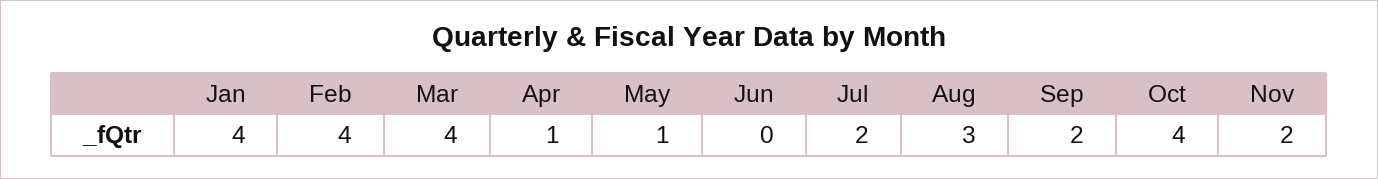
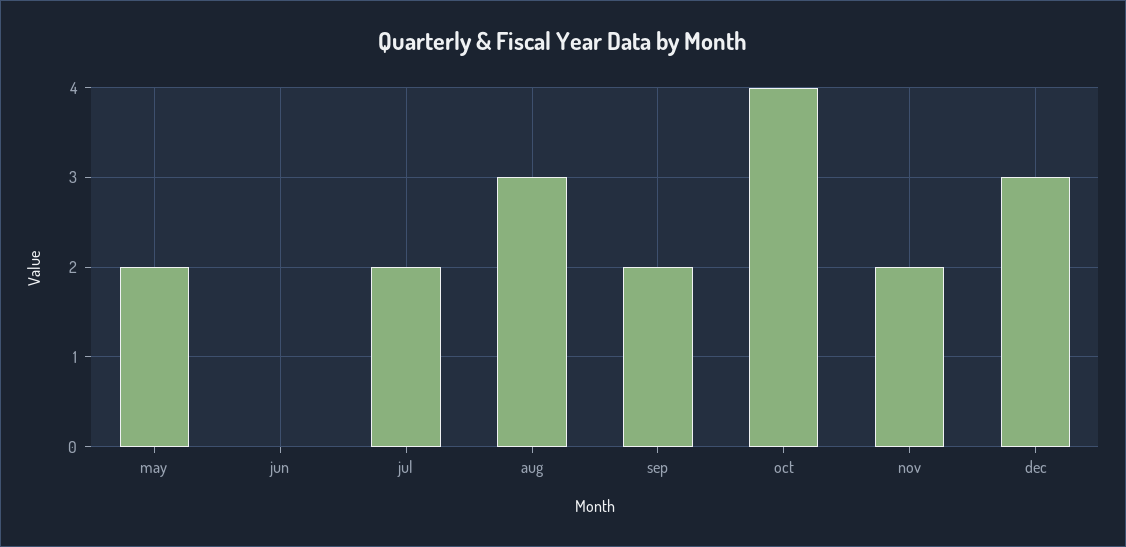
Jan: 4 -> none
Feb: 4 -> none
Mar: 4 -> none
Apr: 1 -> none
May: 1 -> 2
dec: none -> 3

